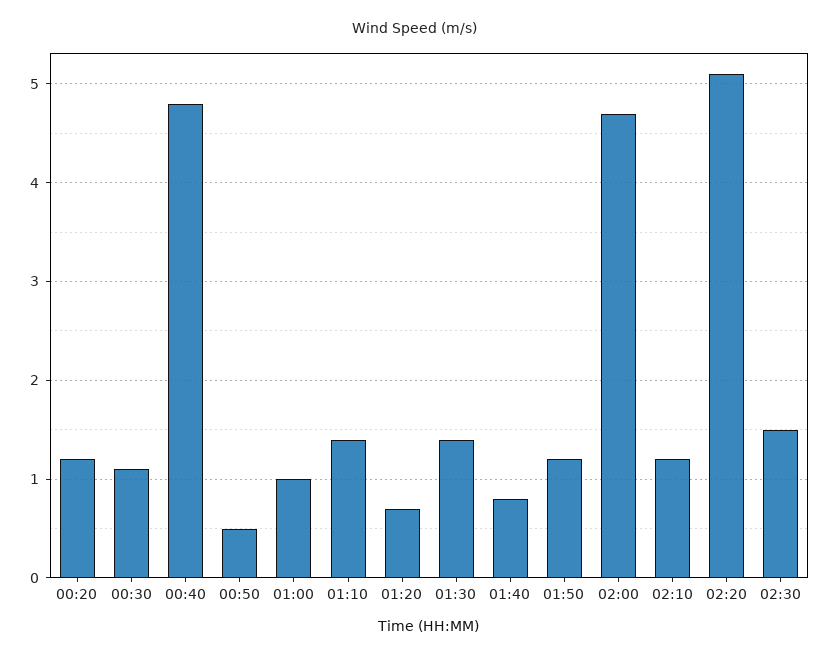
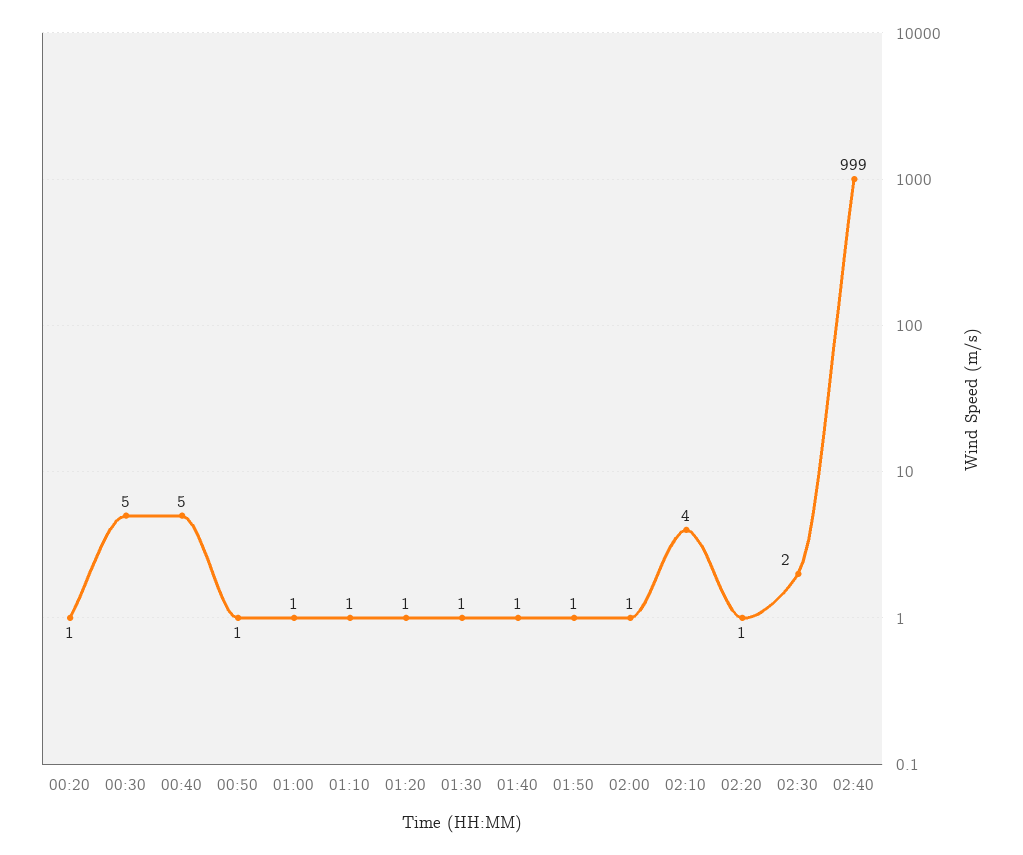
00:30: 1.1 -> 5
02:00: 4.7 -> 1
02:10: 1.2 -> 4
02:20: 5.1 -> 1
02:40: none -> 999

